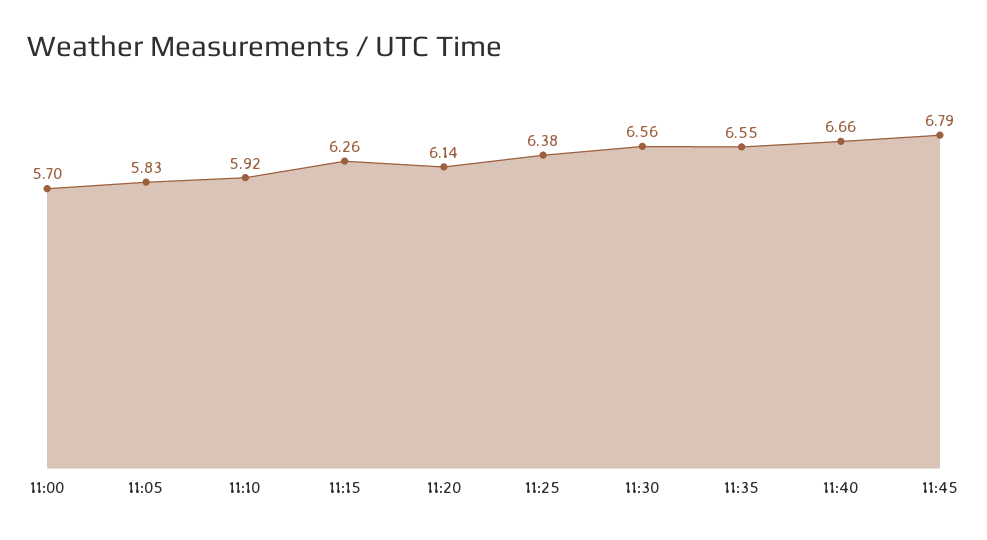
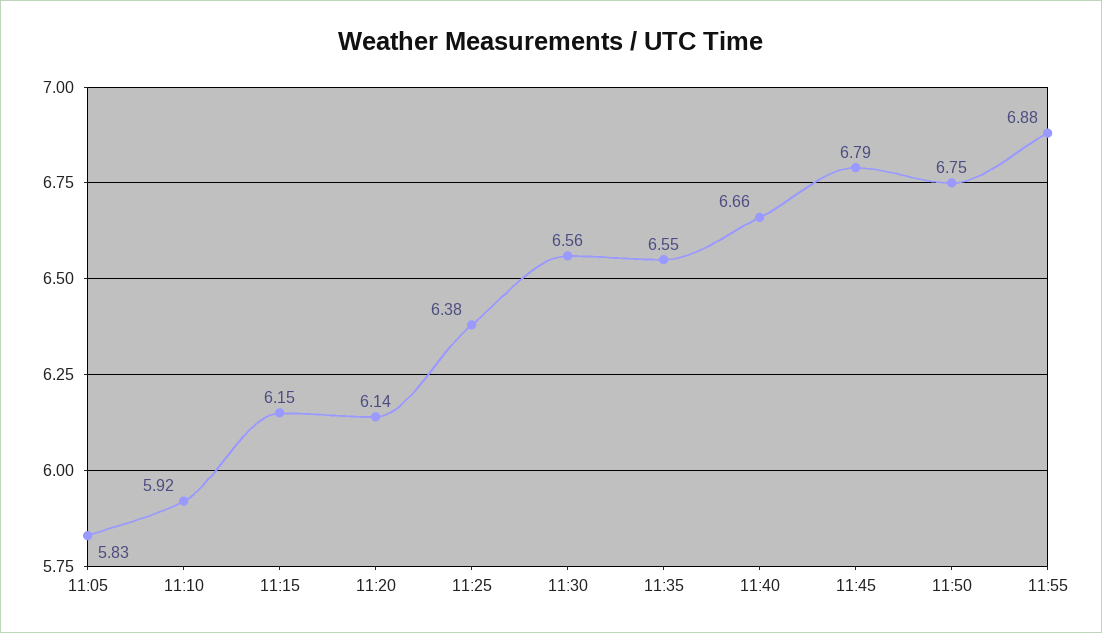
11:00: 5.7 -> none
11:15: 6.26 -> 6.15
11:50: none -> 6.75
11:55: none -> 6.88

